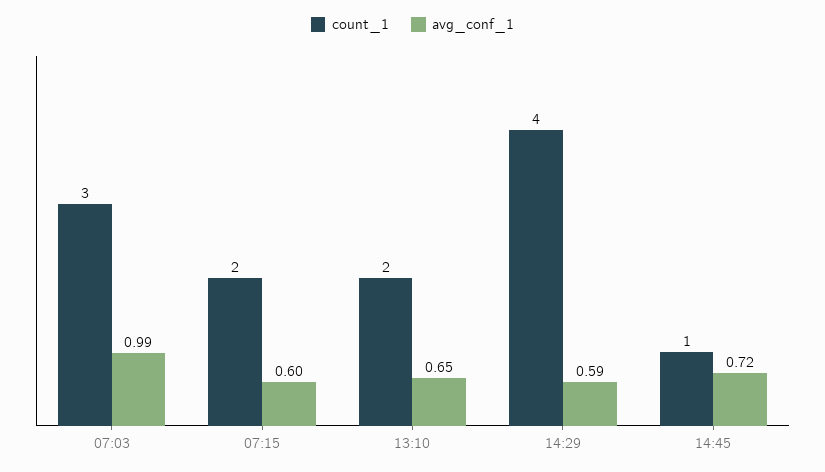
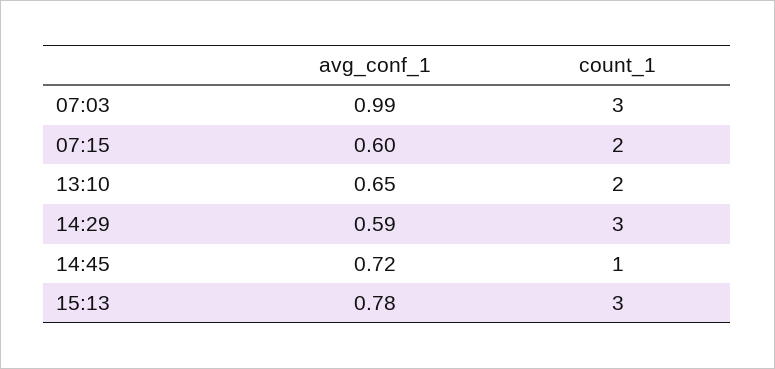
count_1, 14:29: 4 -> 3
avg_conf_1, 15:13: none -> 0.78
count_1, 15:13: none -> 3

